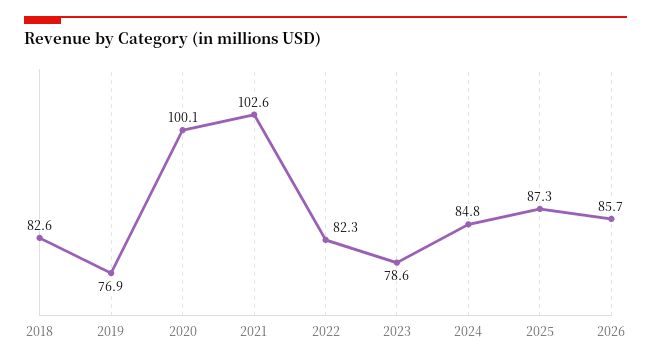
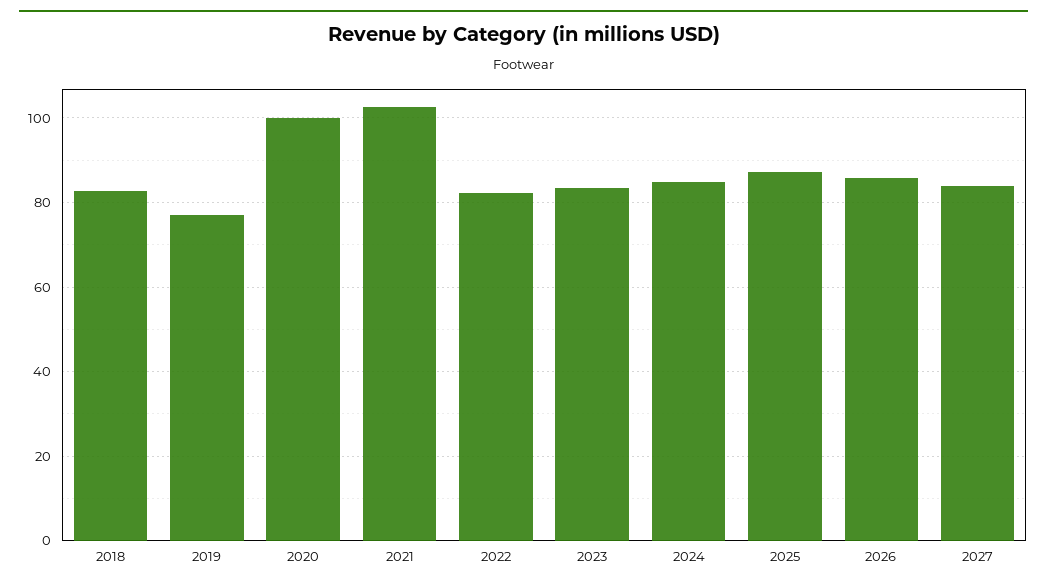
2023: 78.6 -> 84
2027: none -> 84

